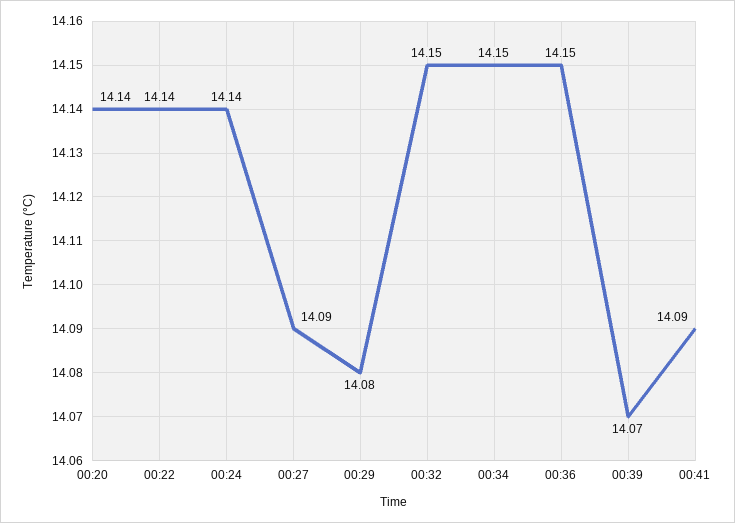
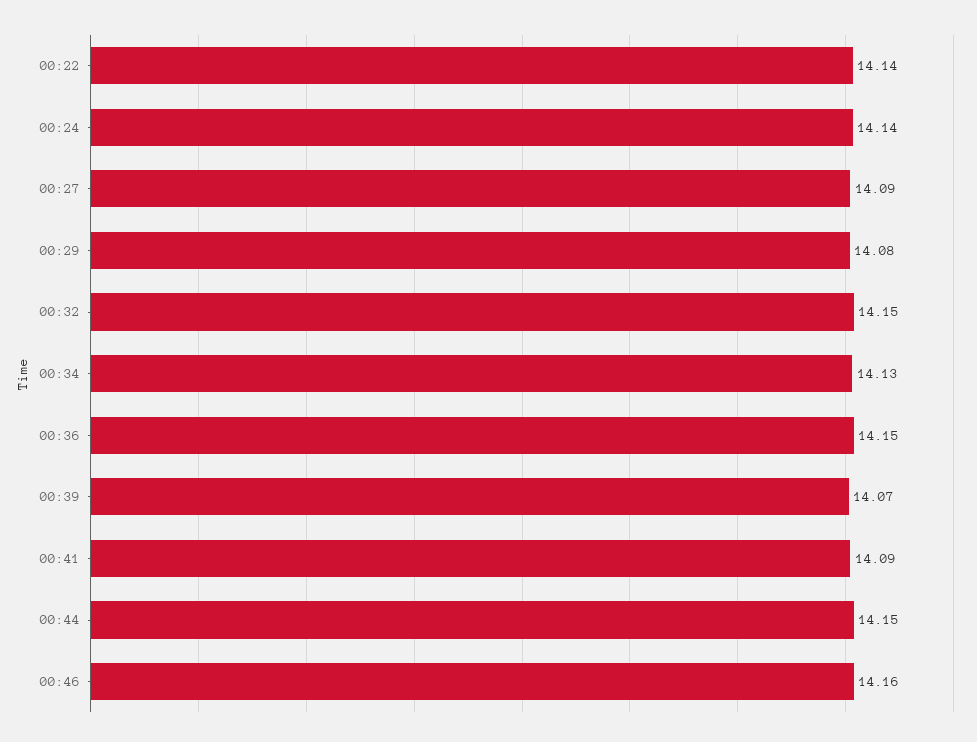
00:20: 14.14 -> none
00:34: 14.15 -> 14.13
00:44: none -> 14.15
00:46: none -> 14.16

